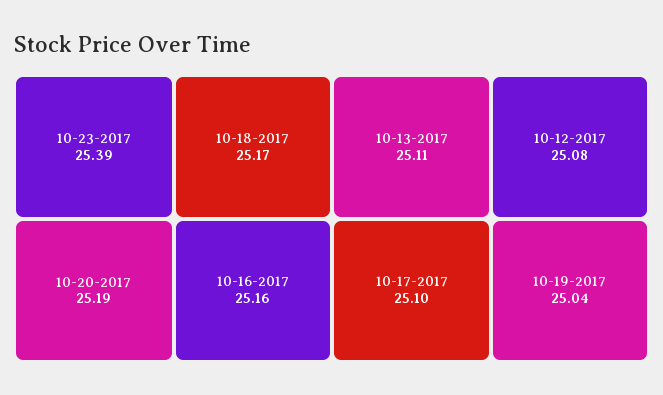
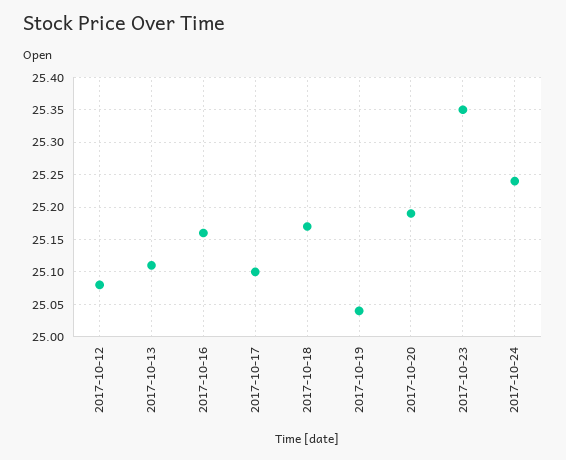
10-23-2017: 25.39 -> 25.35
2017-10-24: none -> 25.24

